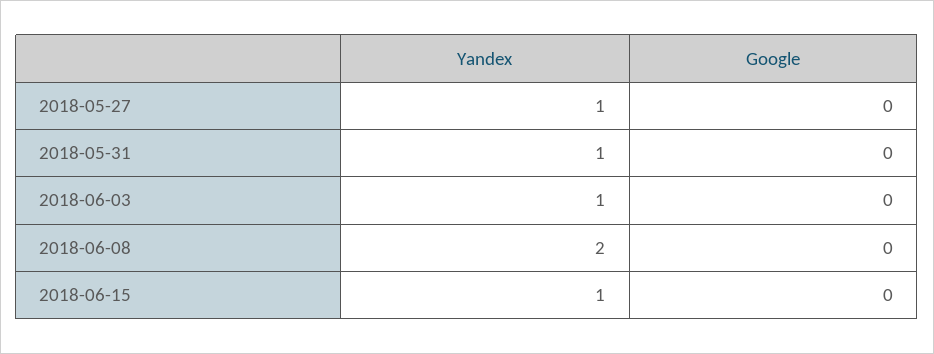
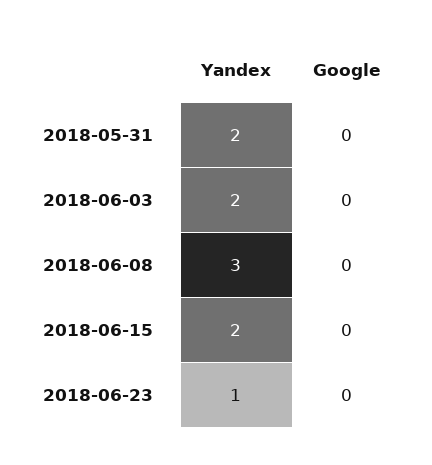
Yandex, 2018-05-27: 1 -> none
Google, 2018-05-27: 0 -> none
Yandex, 2018-05-31: 1 -> 2
Yandex, 2018-06-03: 1 -> 2
Yandex, 2018-06-08: 2 -> 3
Yandex, 2018-06-15: 1 -> 2
Yandex, 2018-06-23: none -> 1
Google, 2018-06-23: none -> 0

